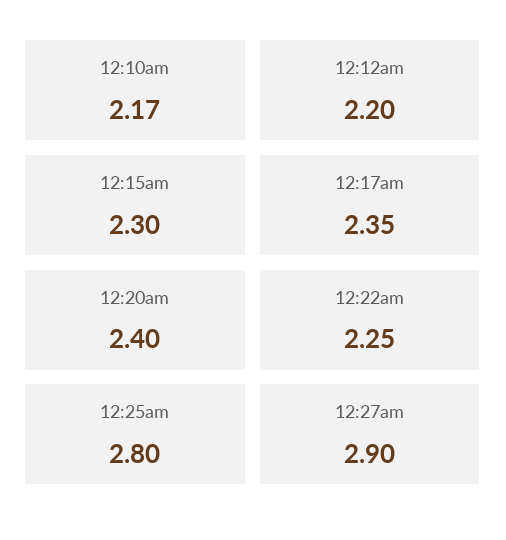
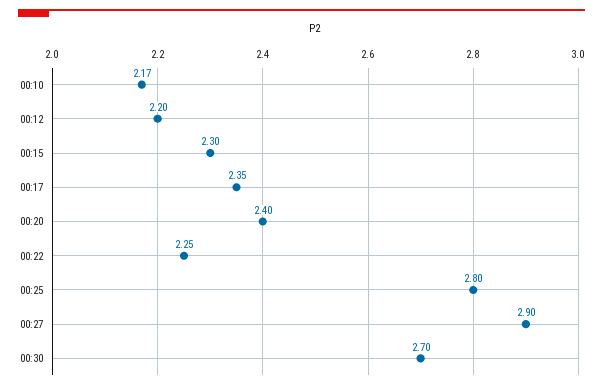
00:30: none -> 2.7

